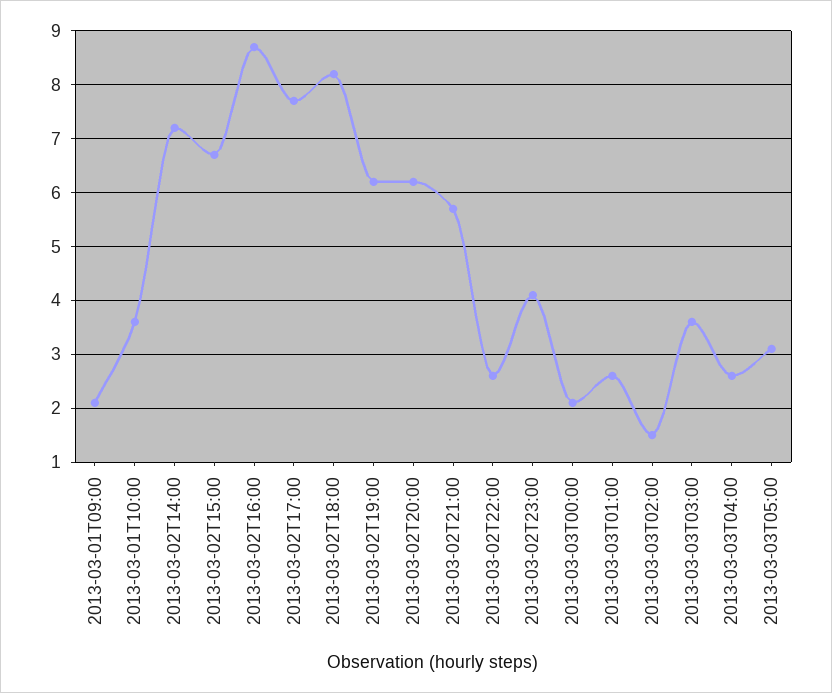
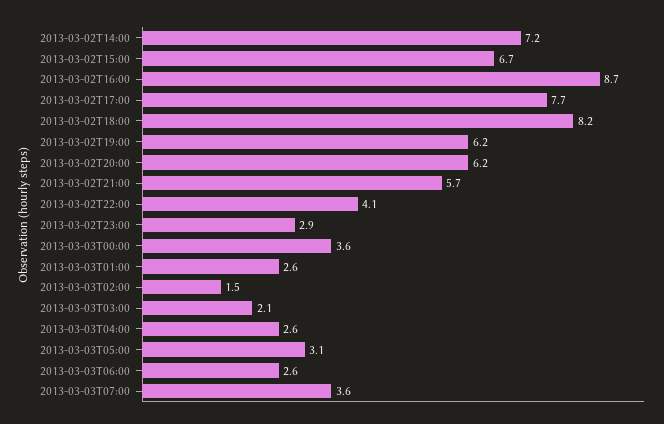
2013-03-01T09:00: 2 -> none
2013-03-01T10:00: 3.5 -> none
2013-03-02T22:00: 2.5 -> 4.1
2013-03-02T23:00: 4 -> 2.9
2013-03-03T00:00: 2 -> 3.6
2013-03-03T03:00: 3.5 -> 2.1
2013-03-03T06:00: none -> 2.6
2013-03-03T07:00: none -> 3.6

